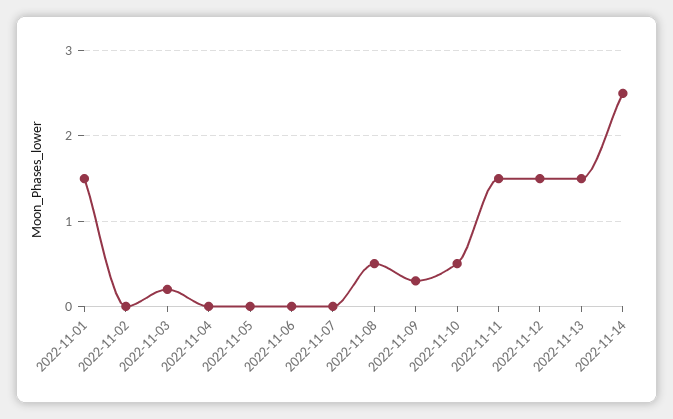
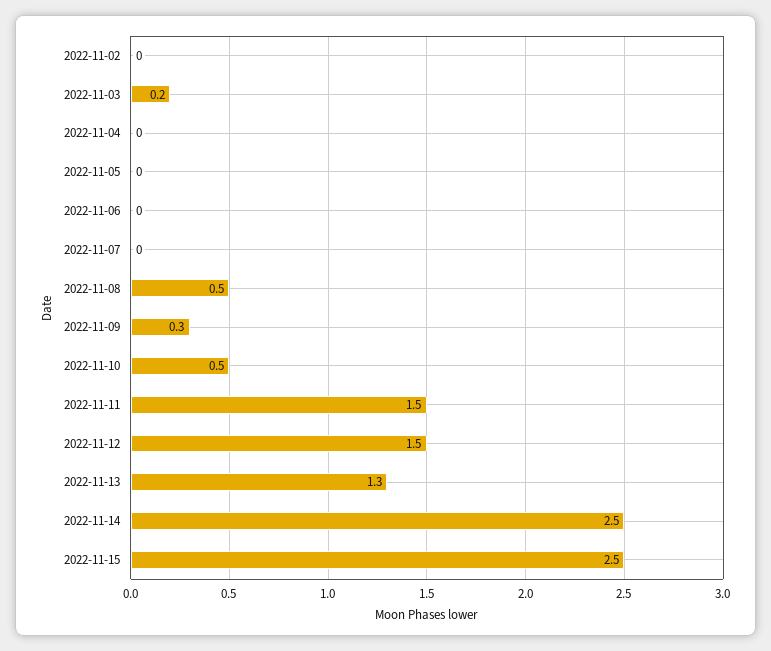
2022-11-01: 1.5 -> none
2022-11-13: 1.5 -> 1.3
2022-11-15: none -> 2.5

